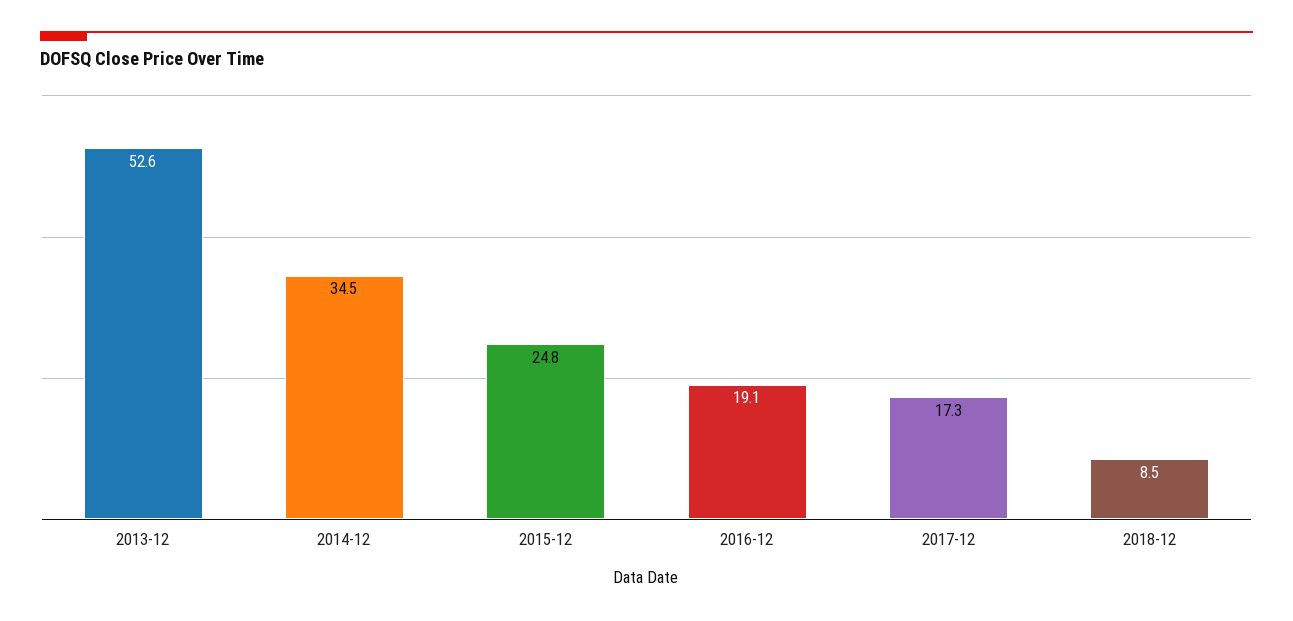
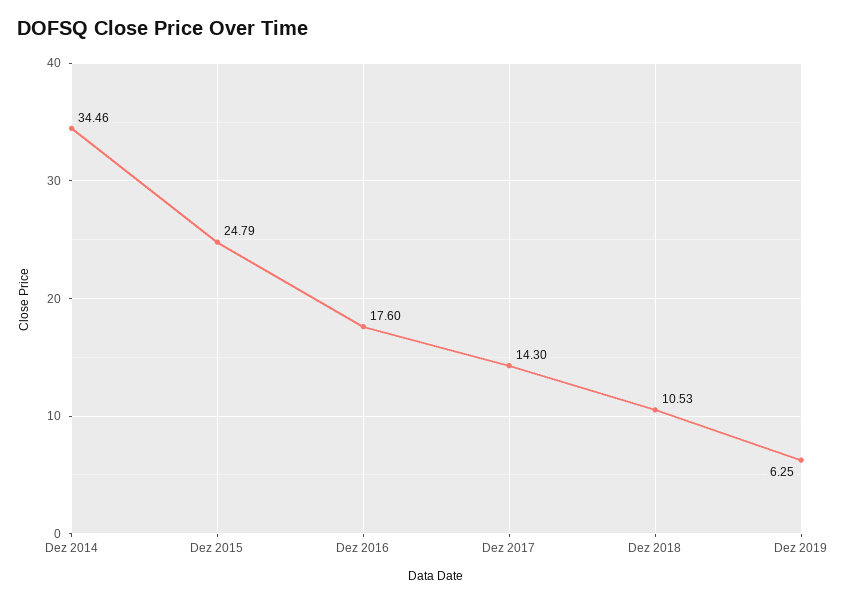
2013-12: 52.6 -> none
2016-12: 19.1 -> 17.6
2017-12: 17.3 -> 14.3
2018-12: 8.5 -> 10.53
Dez 2019: none -> 6.25

